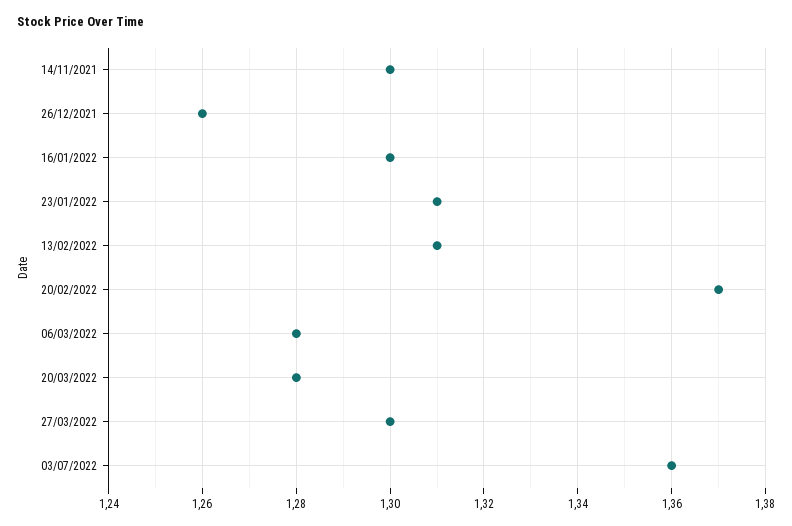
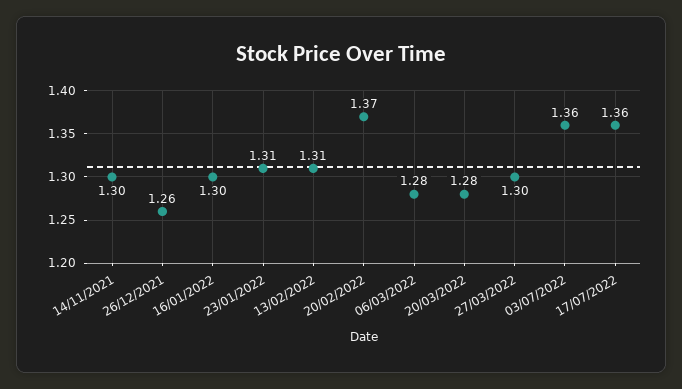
17/07/2022: none -> 1.36

